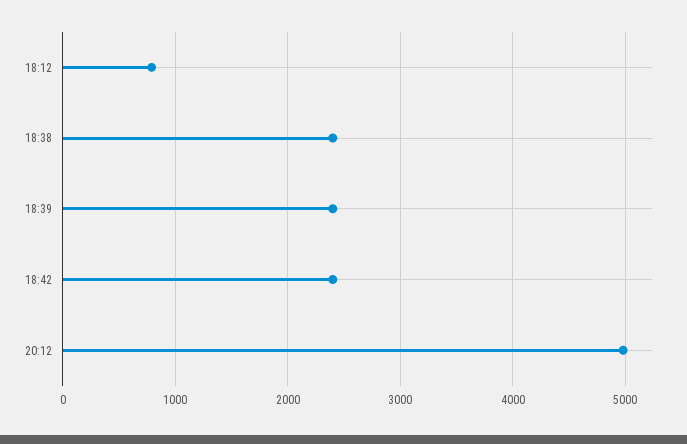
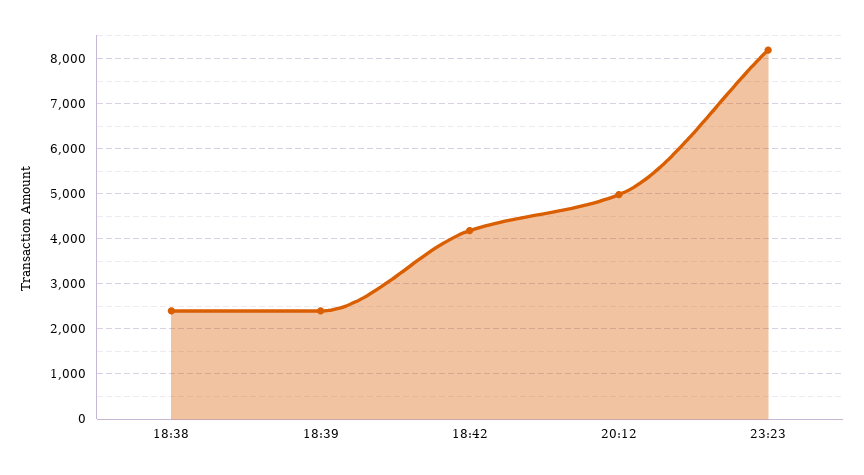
18:12: 800 -> none
18:42: 2400 -> 4200
23:23: none -> 8200

